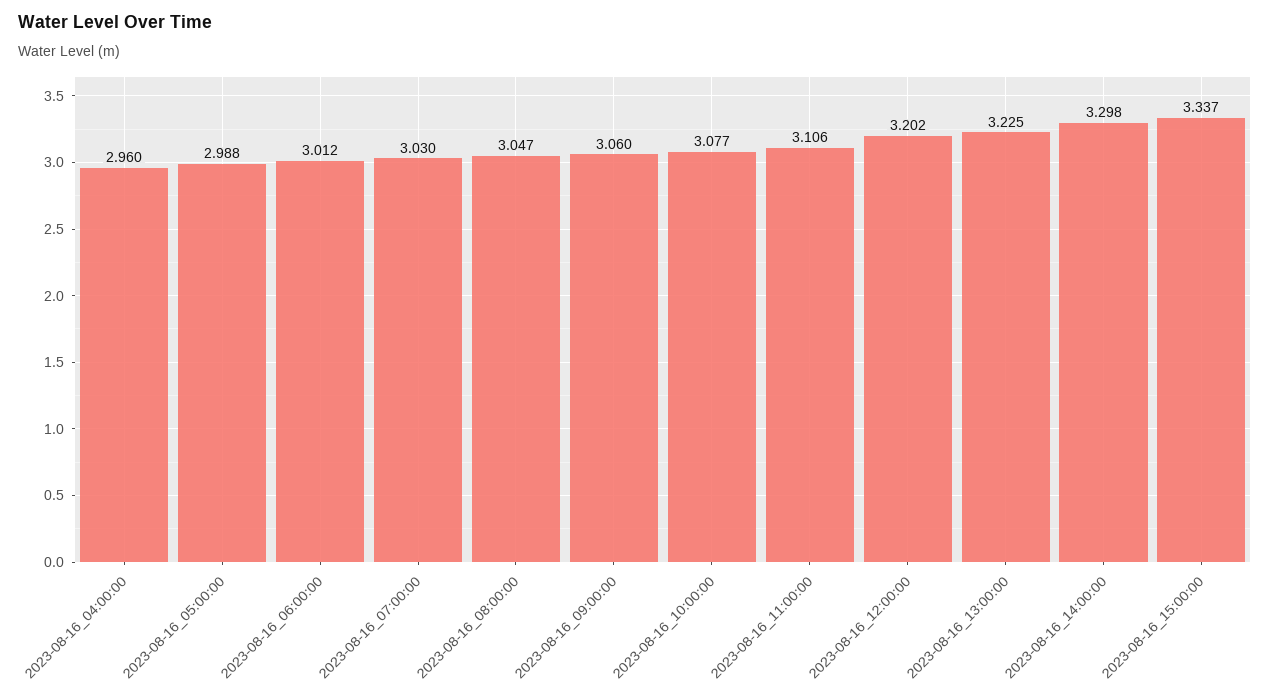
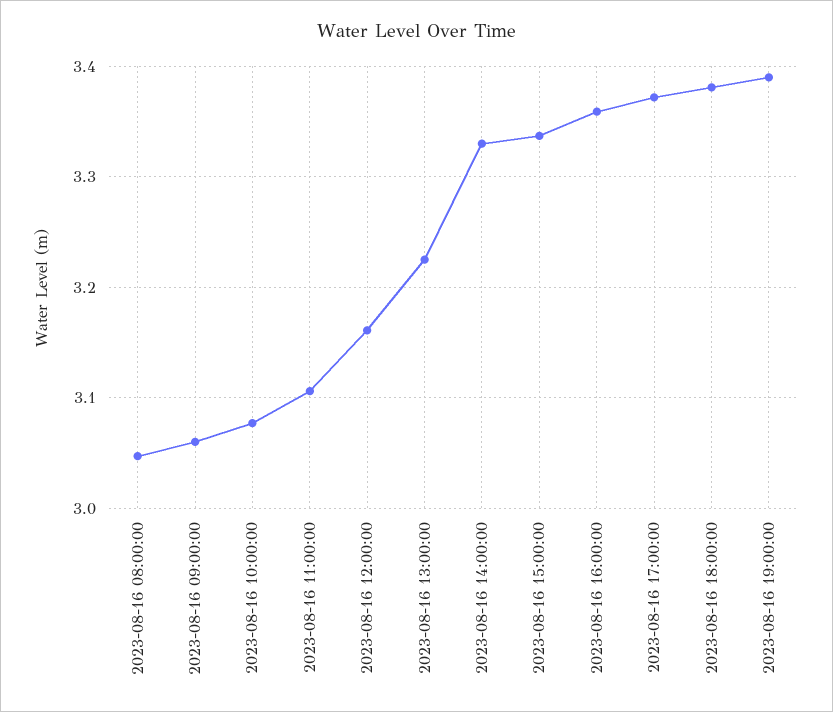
2023-08-16_04:00:00: 2.96 -> none
2023-08-16_05:00:00: 2.988 -> none
2023-08-16_06:00:00: 3.012 -> none
2023-08-16_07:00:00: 3.03 -> none
2023-08-16_12:00:00: 3.202 -> 3.16
2023-08-16_14:00:00: 3.298 -> 3.33
2023-08-16 16:00:00: none -> 3.36
2023-08-16 17:00:00: none -> 3.37
2023-08-16 18:00:00: none -> 3.38
2023-08-16 19:00:00: none -> 3.39

